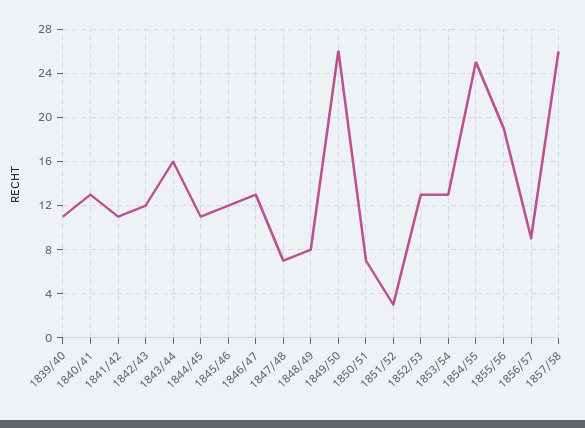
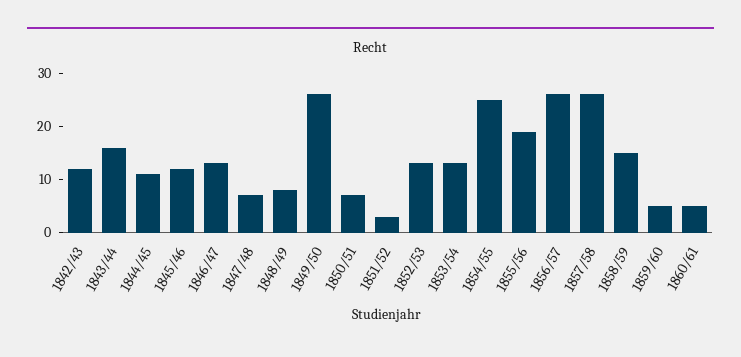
1839/40: 11 -> none
1840/41: 13 -> none
1841/42: 11 -> none
1856/57: 9 -> 25
1858/59: none -> 15
1859/60: none -> 5
1860/61: none -> 5

